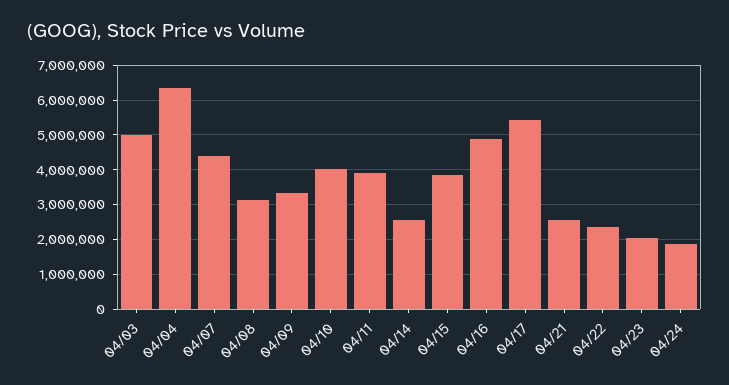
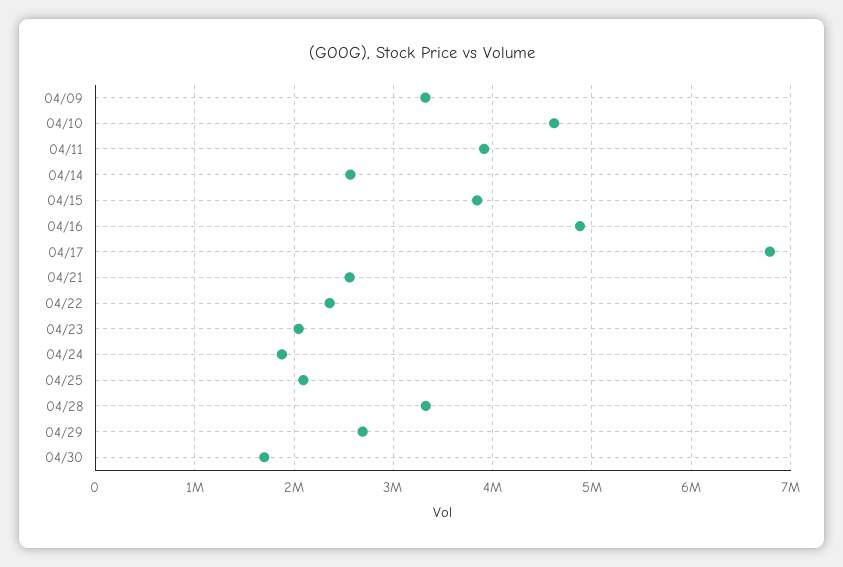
04/03: 5000000 -> none
04/04: 6400000 -> none
04/07: 4400000 -> none
04/08: 3200000 -> none
04/10: 4000000 -> 4600000
04/17: 5400000 -> 6800000
04/25: none -> 2100000
04/28: none -> 3300000
04/29: none -> 2700000
04/30: none -> 1700000

